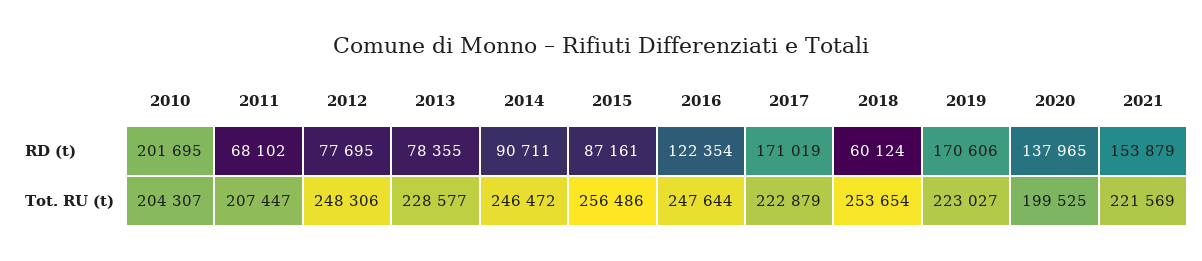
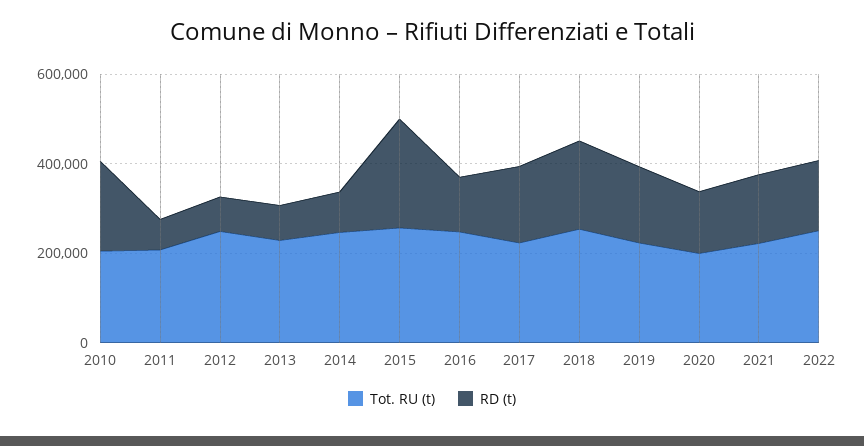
RD (t), 2015: 87161 -> 250000
RD (t), 2018: 60124 -> 200000
Tot. RU (t), 2022: none -> 250000
RD (t), 2022: none -> 150000

